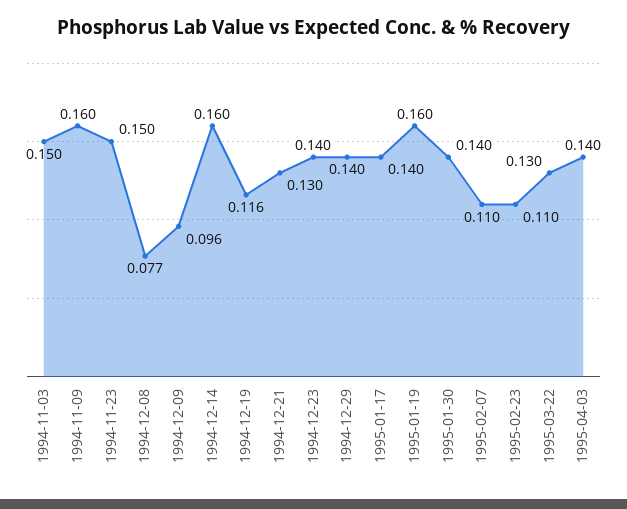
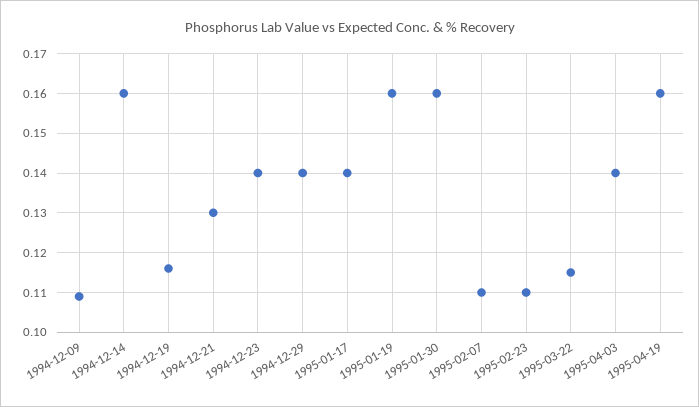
1994-11-03: 0.15 -> none
1994-11-09: 0.16 -> none
1994-11-23: 0.15 -> none
1994-12-08: 0.077 -> none
1994-12-09: 0.096 -> 0.11
1995-01-30: 0.14 -> 0.16
1995-03-22: 0.13 -> 0.115
1995-04-19: none -> 0.16

